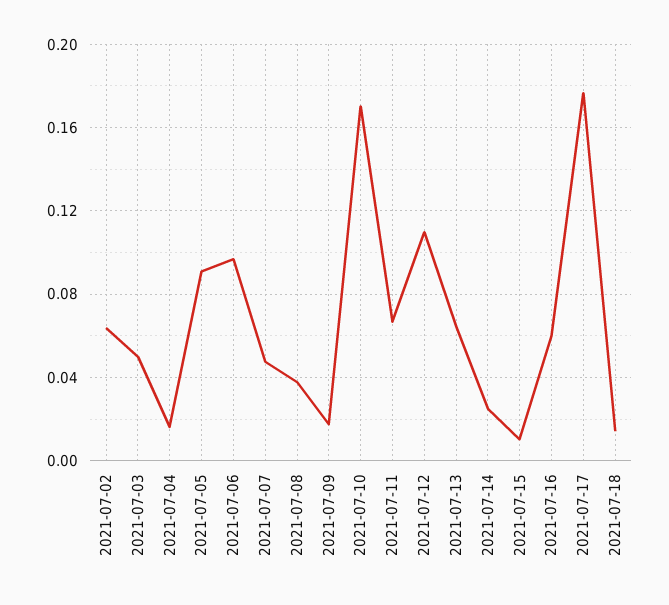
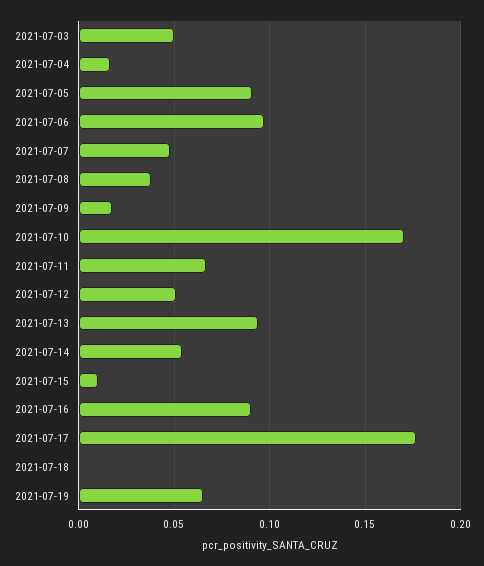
2021-07-02: 0.065 -> none
2021-07-12: 0.11 -> 0.05
2021-07-13: 0.065 -> 0.095
2021-07-14: 0.025 -> 0.055
2021-07-16: 0.06 -> 0.09
2021-07-18: 0.015 -> 0
2021-07-19: none -> 0.065

